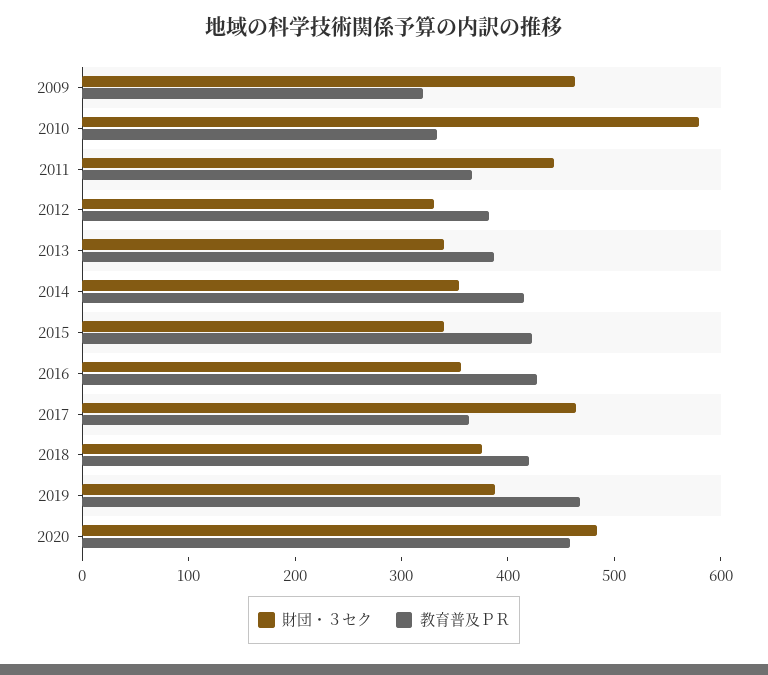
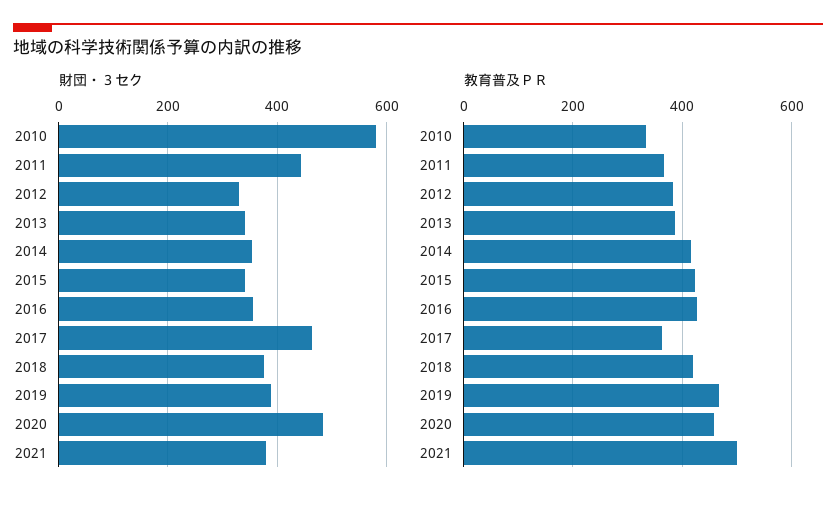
財団・３セク, 2009: 460 -> none
教育普及ＰＲ, 2009: 320 -> none
財団・３セク, 2021: none -> 380
教育普及ＰＲ, 2021: none -> 500

